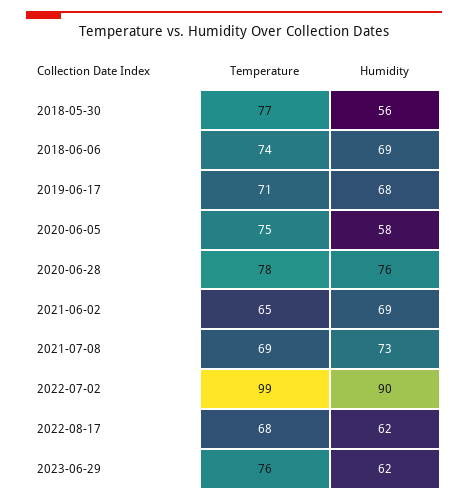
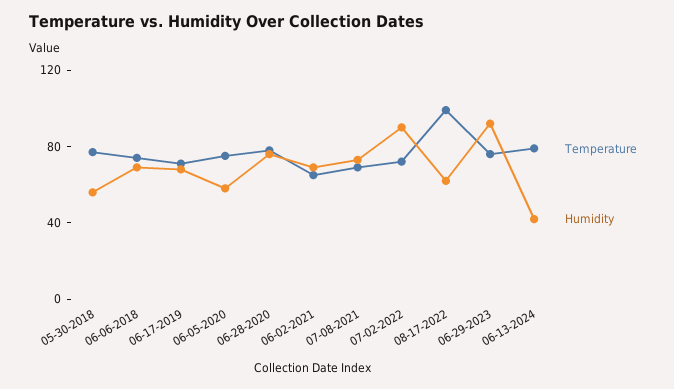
Temperature, 2022-07-02: 99 -> 70
Temperature, 2022-08-17: 68 -> 100
Humidity, 2023-06-29: 62 -> 90
Temperature, 06-13-2024: none -> 80
Humidity, 06-13-2024: none -> 40

